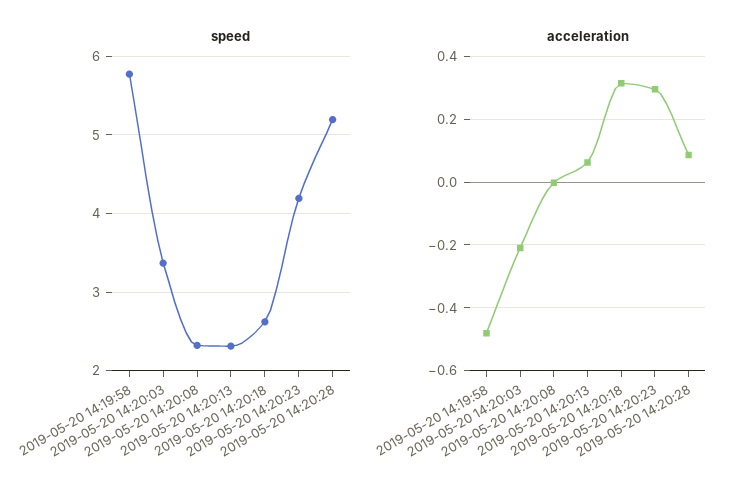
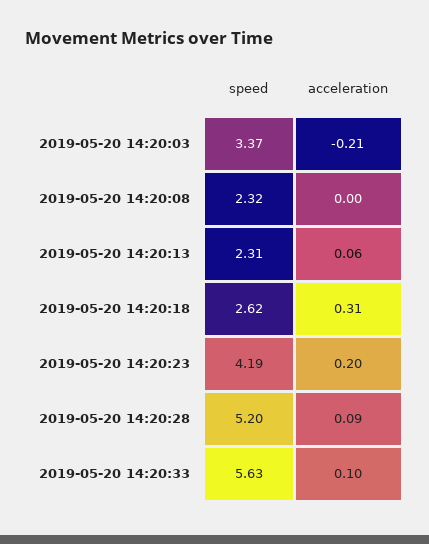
speed, 2019-05-20 14:19:58: 5.8 -> none
acceleration, 2019-05-20 14:19:58: -0.48 -> none
acceleration, 2019-05-20 14:20:23: 0.3 -> 0.2
speed, 2019-05-20 14:20:33: none -> 5.63
acceleration, 2019-05-20 14:20:33: none -> 0.1

